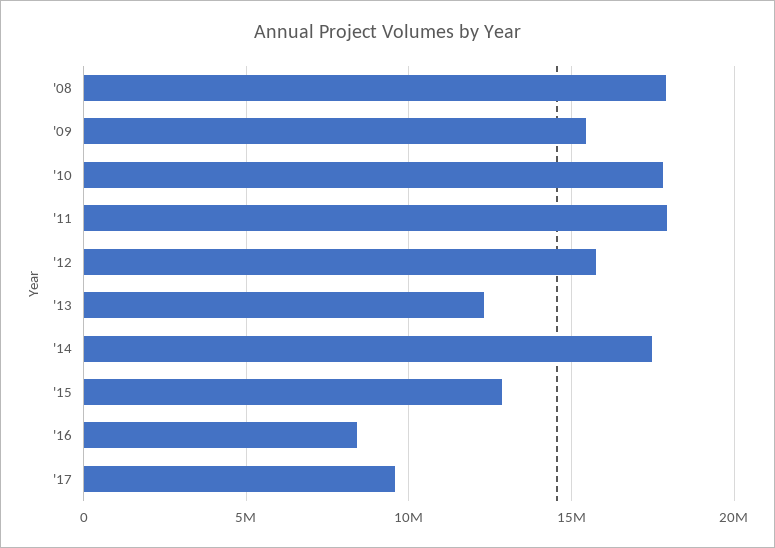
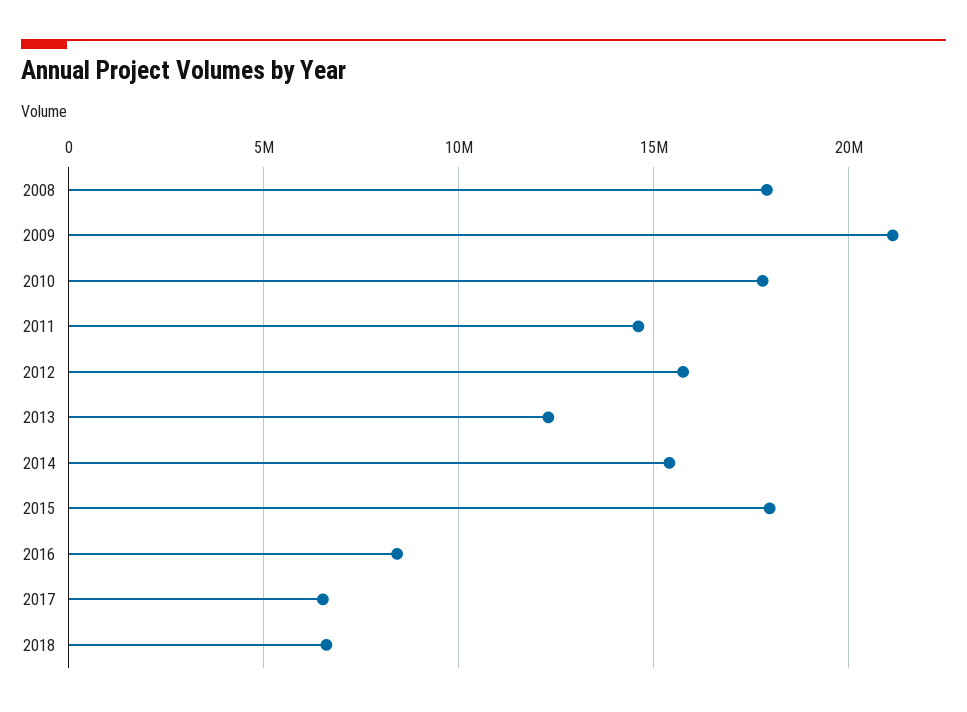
'09: 15500000 -> 21000000
'11: 18000000 -> 14500000
'14: 17500000 -> 15500000
'15: 13000000 -> 18000000
'17: 9500000 -> 6500000
2018: none -> 6500000

